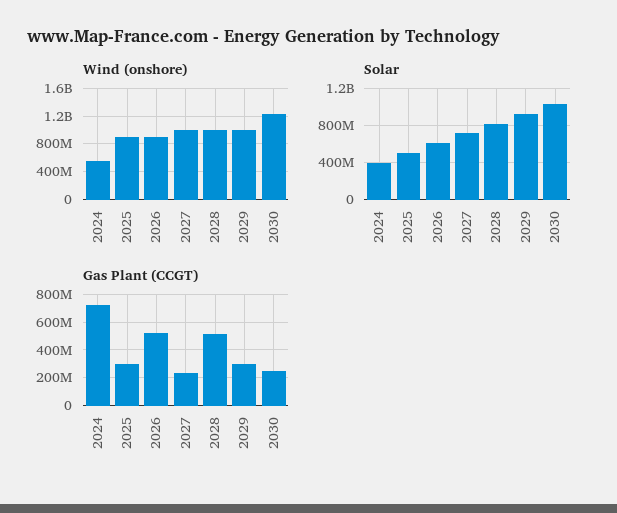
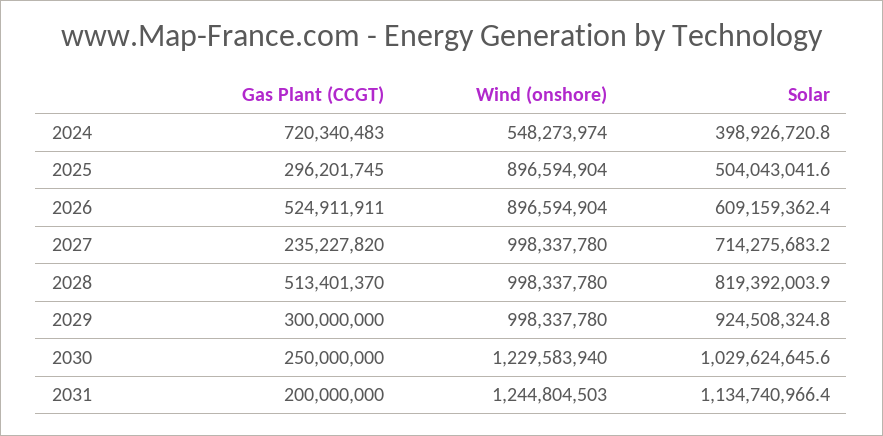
Gas Plant (CCGT), 2031: none -> 200000000
Wind (onshore), 2031: none -> 1244804503
Solar, 2031: none -> 1134740966.4

